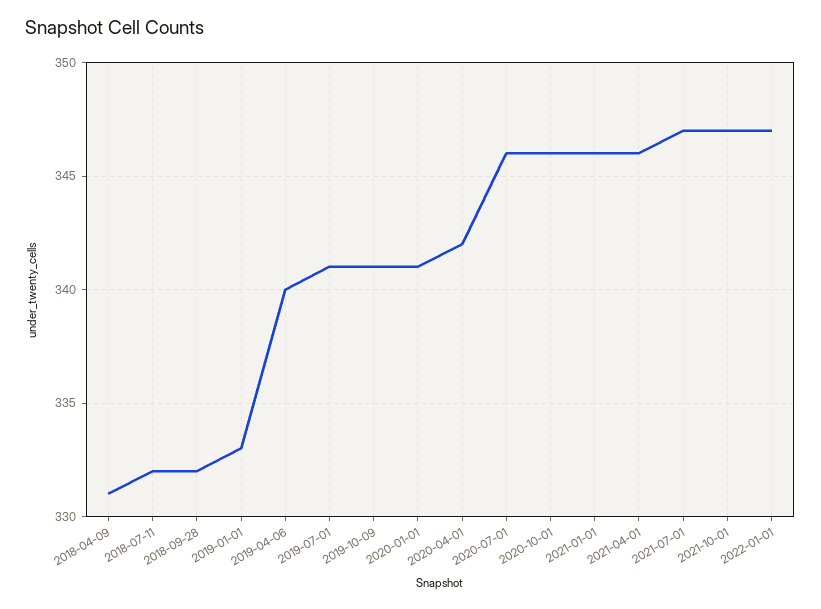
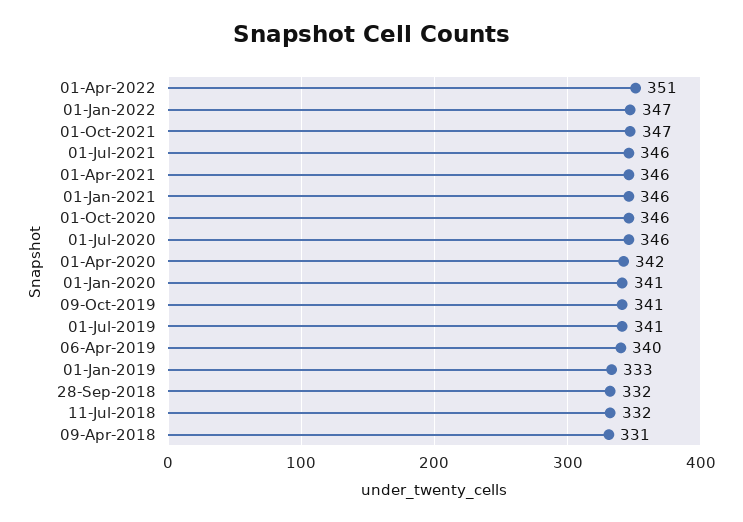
2021-07-01: 347 -> 346
01-Apr-2022: none -> 351

